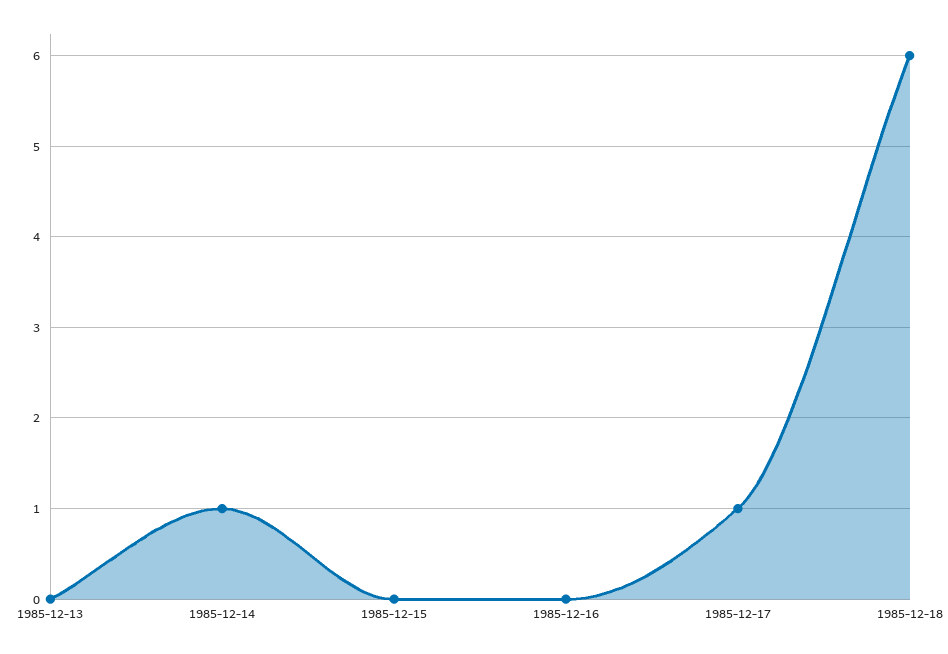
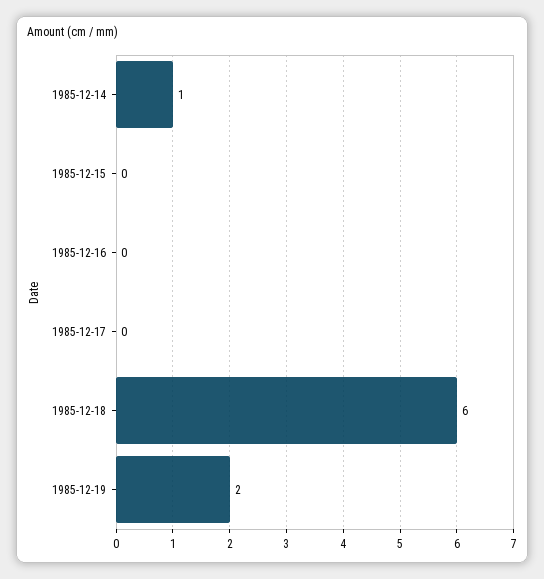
1985-12-13: 0 -> none
1985-12-17: 1 -> 0
1985-12-19: none -> 2

